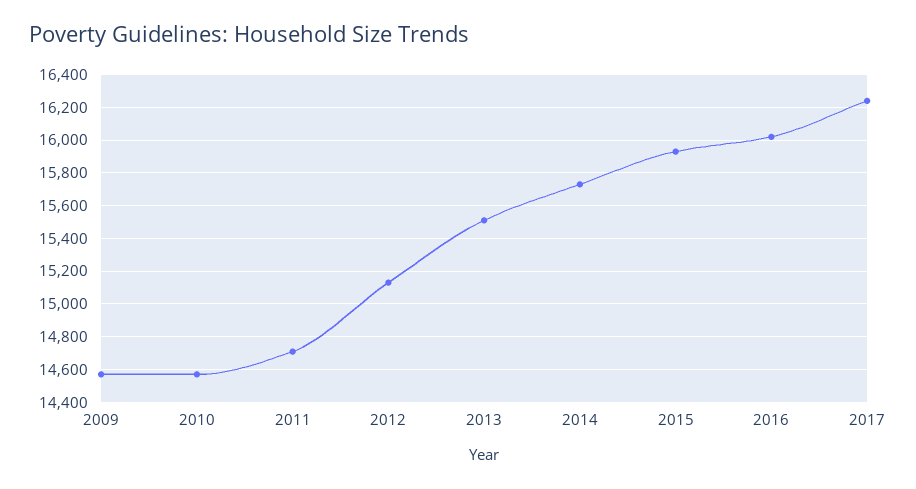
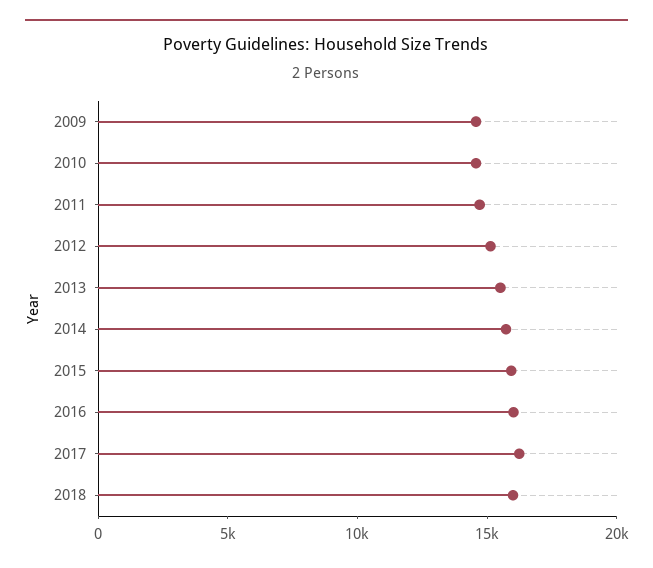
2018: none -> 16000

